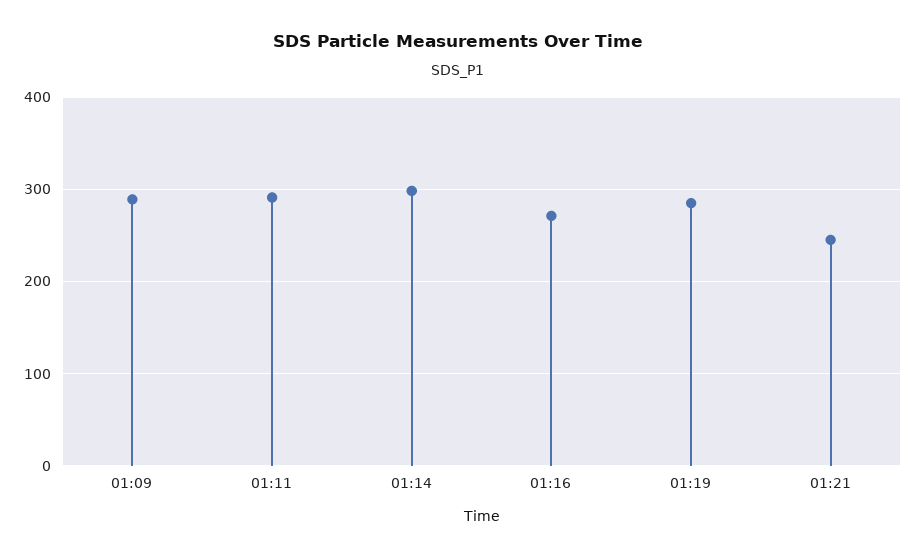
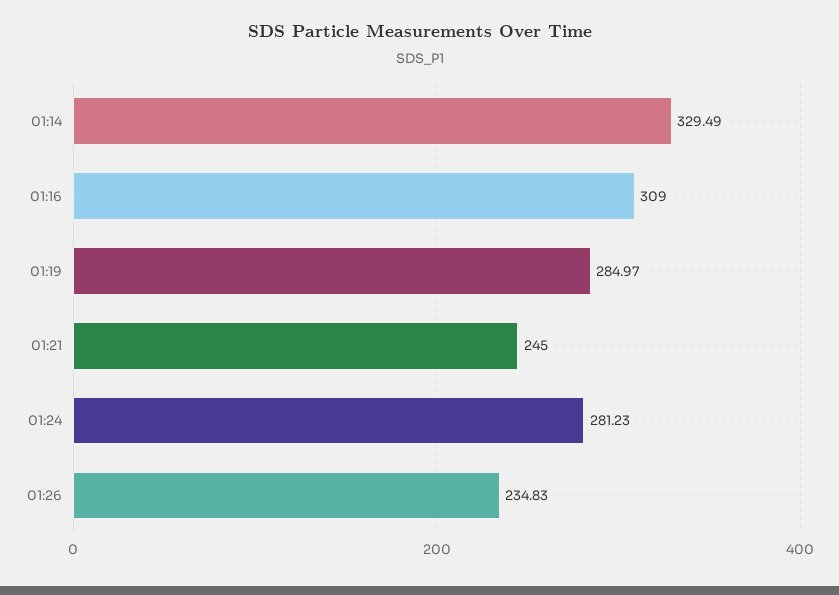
01:09: 290 -> none
01:11: 290 -> none
01:14: 300 -> 329.49
01:16: 270 -> 309
01:24: none -> 281.23
01:26: none -> 234.83

